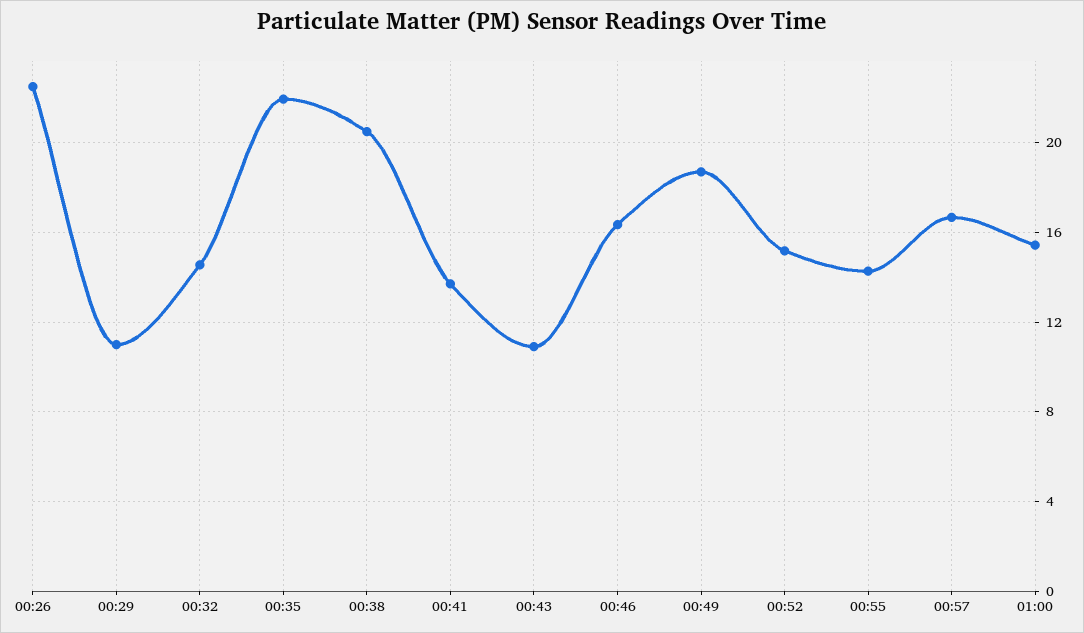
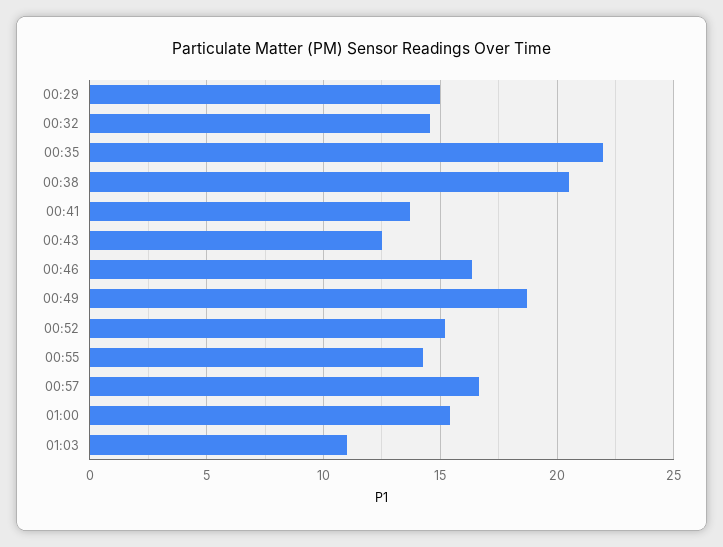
00:26: 22.5 -> none
00:29: 11 -> 15
00:43: 11 -> 12.5
01:03: none -> 11

